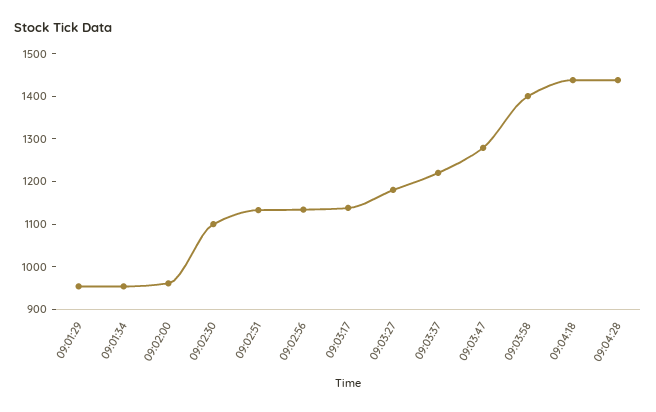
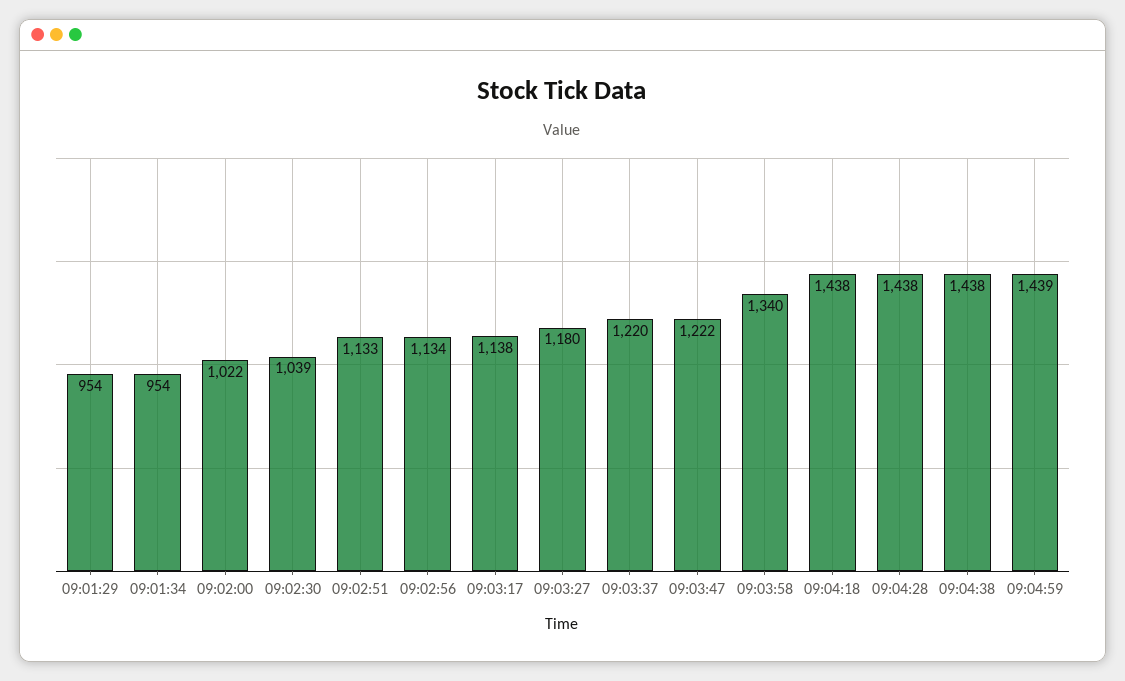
09:02:00: 960 -> 1022
09:02:30: 1100 -> 1039
09:03:47: 1280 -> 1222
09:03:58: 1400 -> 1340
09:04:38: none -> 1438
09:04:59: none -> 1439

